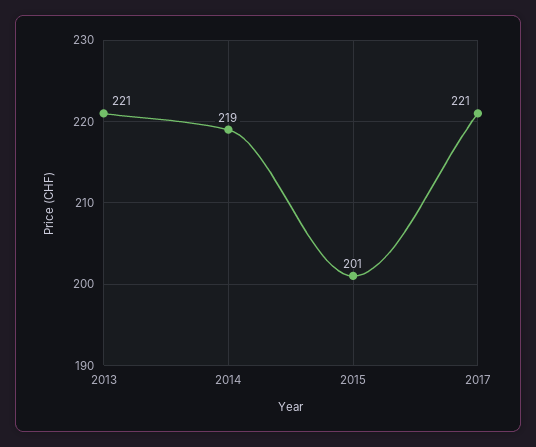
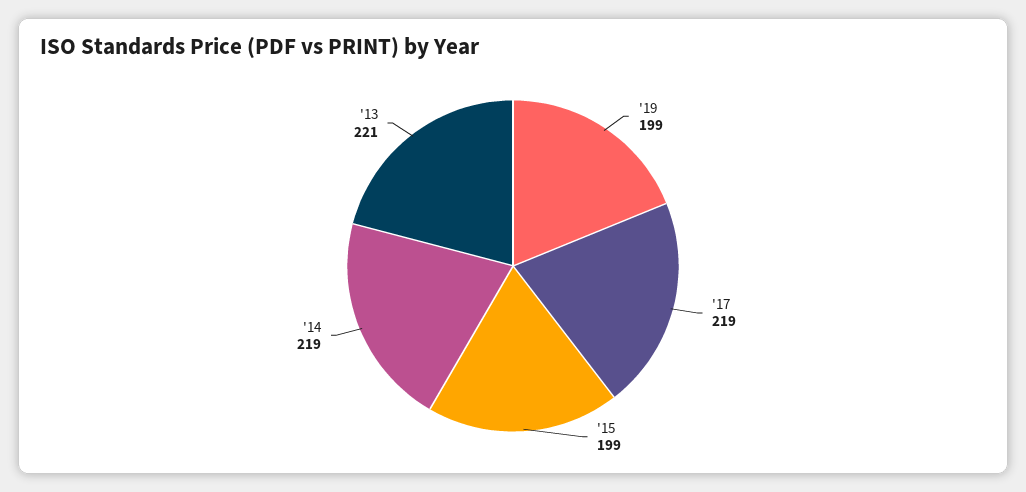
2015: 201 -> 199
2017: 221 -> 219
'19: none -> 199

